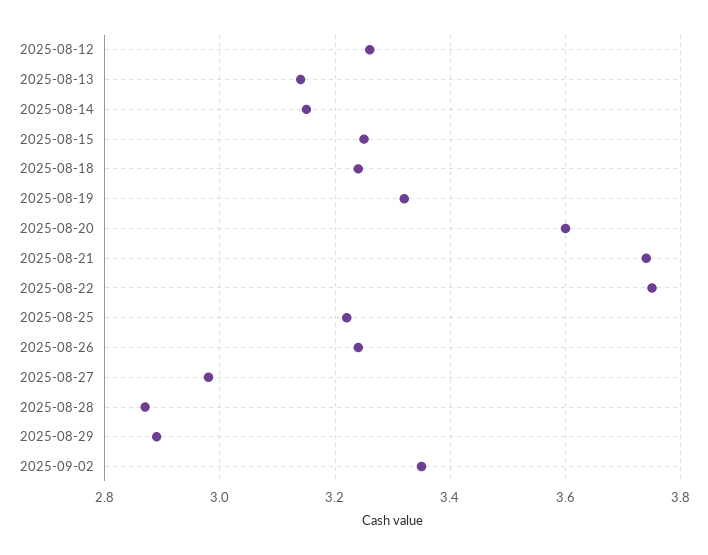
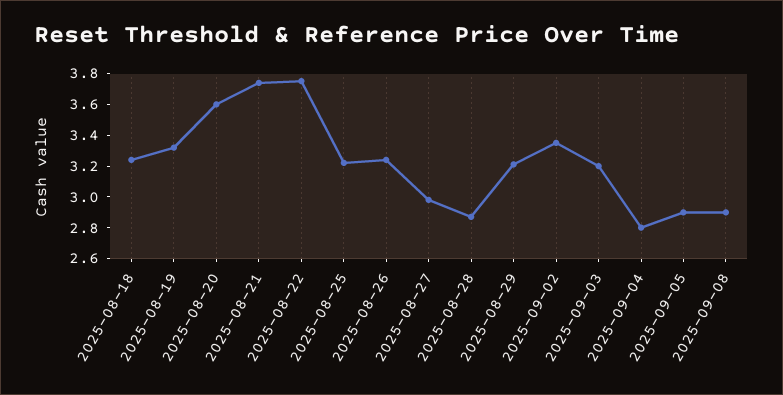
2025-08-12: 3.25 -> none
2025-08-13: 3.15 -> none
2025-08-14: 3.15 -> none
2025-08-15: 3.25 -> none
2025-08-29: 2.9 -> 3.2
2025-09-03: none -> 3.2
2025-09-04: none -> 2.8
2025-09-05: none -> 2.9
2025-09-08: none -> 2.9

